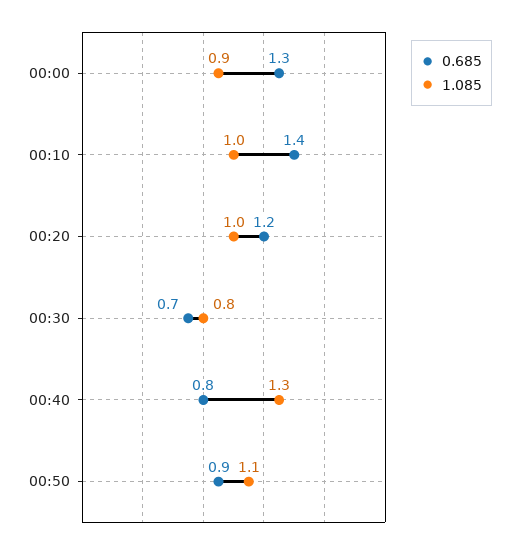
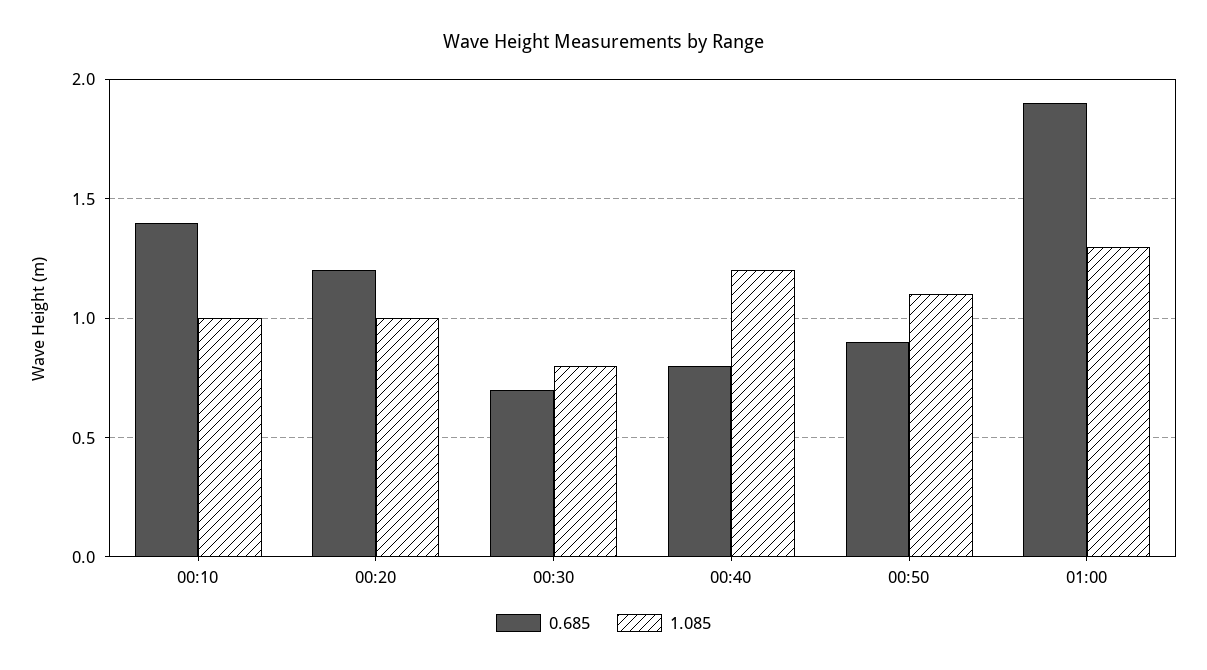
0.685, 00:00: 1.3 -> none
1.085, 00:00: 0.9 -> none
1.085, 00:40: 1.3 -> 1.2
0.685, 01:00: none -> 1.9
1.085, 01:00: none -> 1.3

